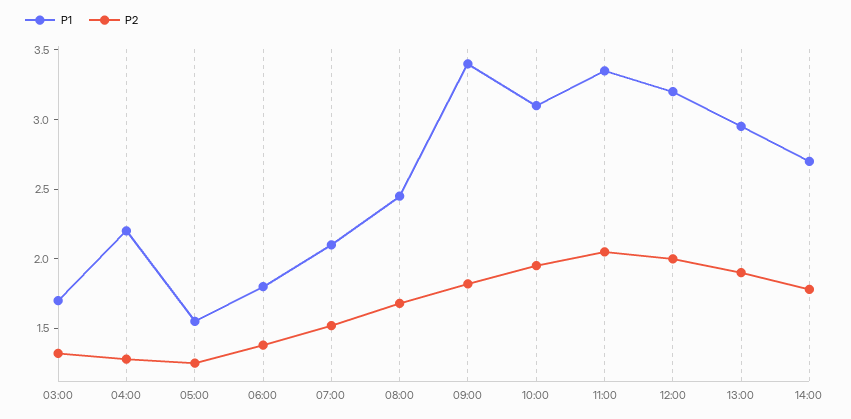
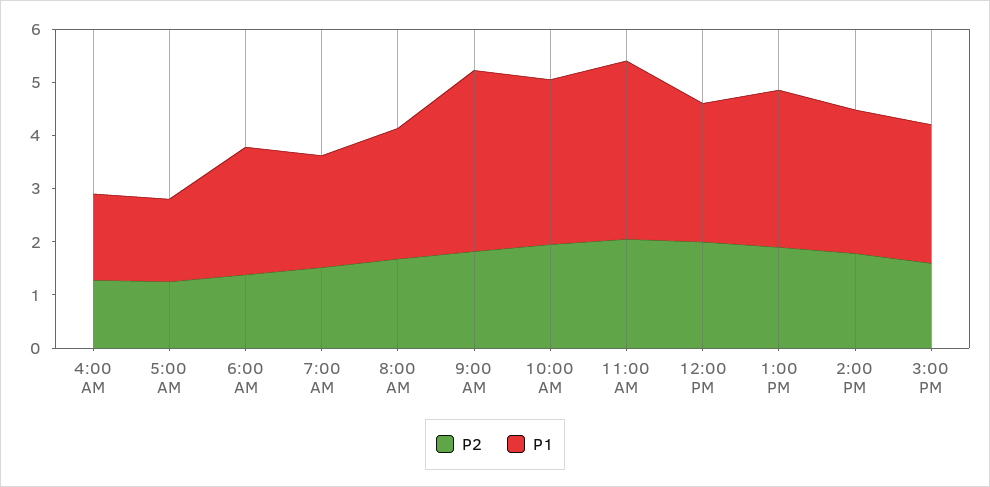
P1, 03:00: 1.7 -> none
P2, 03:00: 1.3 -> none
P1, 04:00: 2.2 -> 1.6
P1, 06:00: 1.8 -> 2.4
P1, 12:00: 3.2 -> 2.6
P2, 3:00 PM: none -> 1.6
P1, 3:00 PM: none -> 2.6

